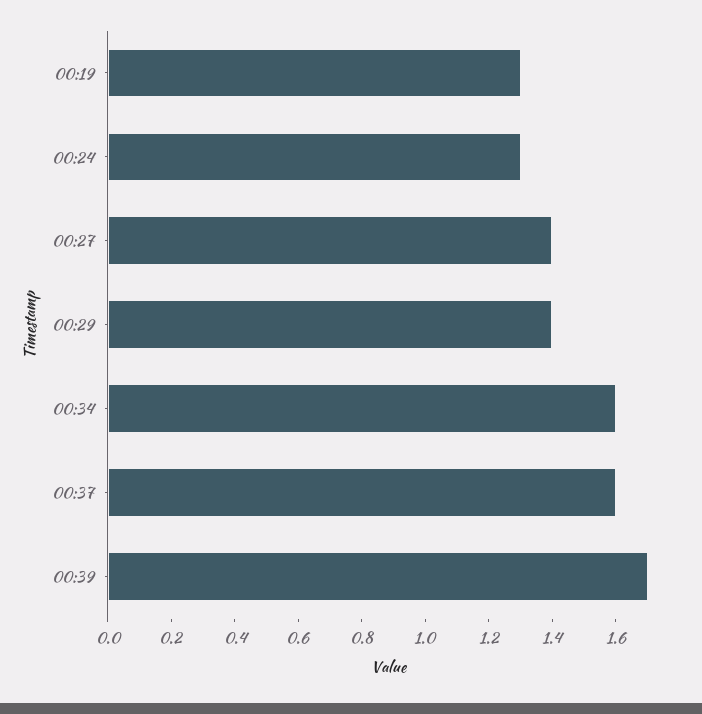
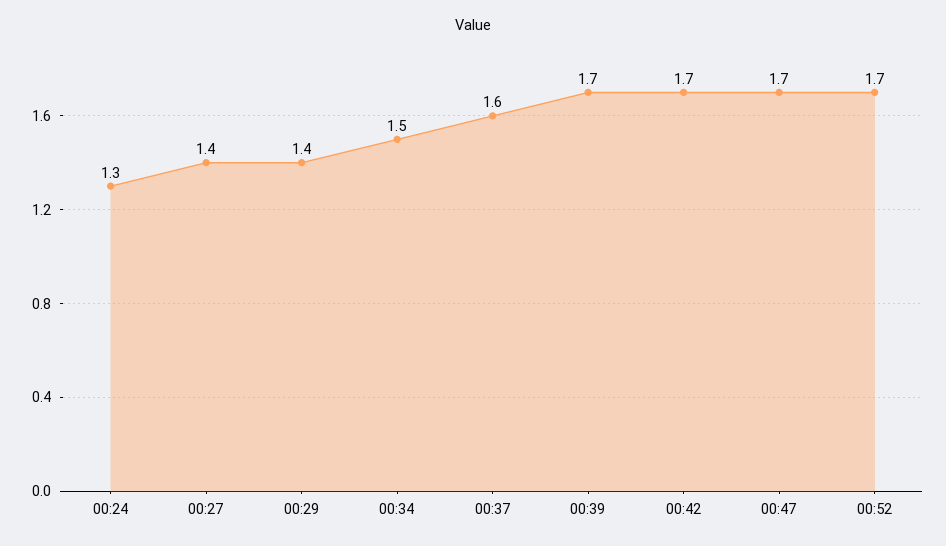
00:19: 1.3 -> none
00:34: 1.6 -> 1.5
00:42: none -> 1.7
00:47: none -> 1.7
00:52: none -> 1.7

